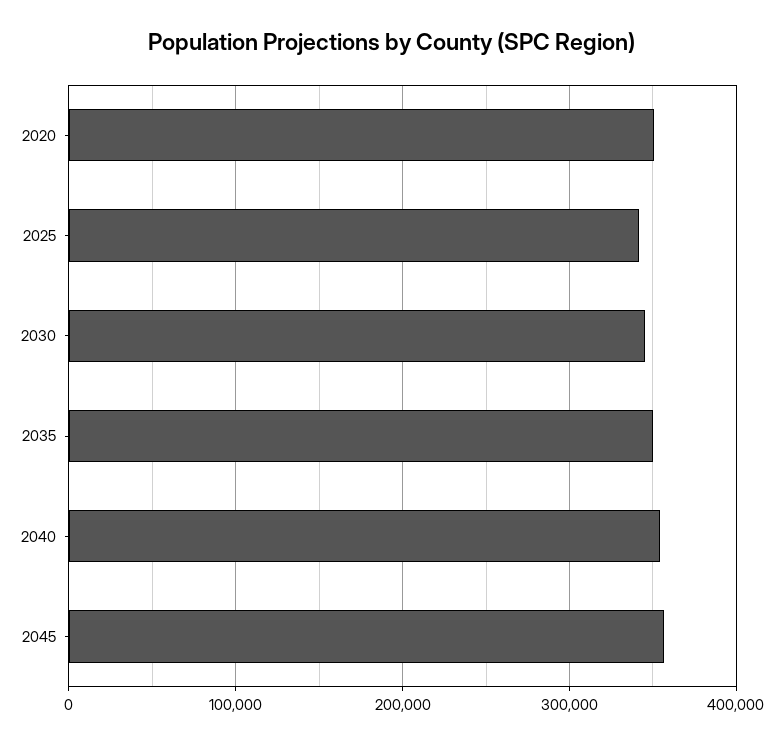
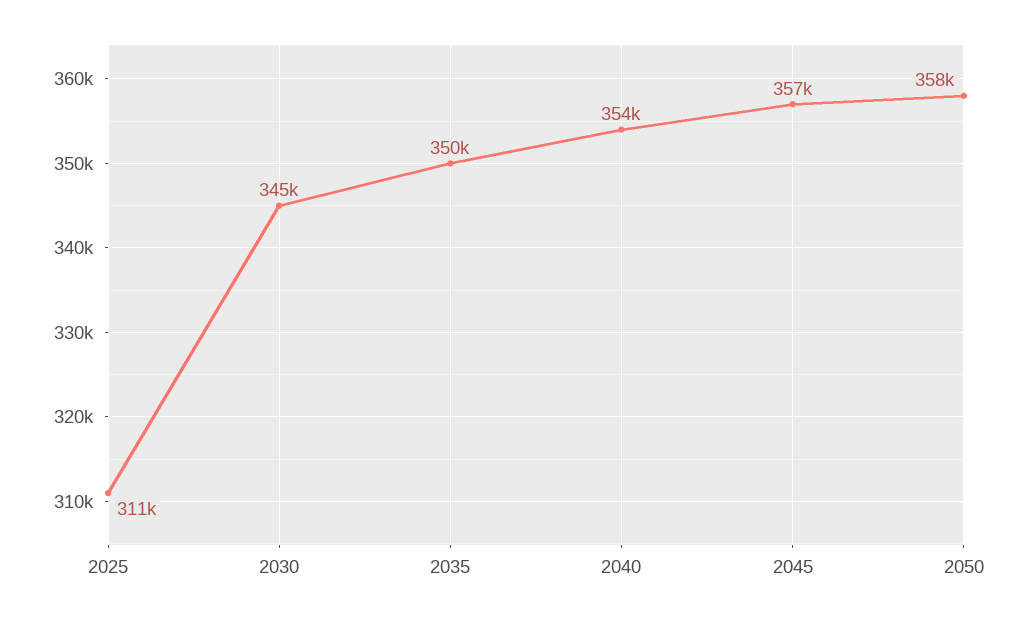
2020: 350000 -> none
2025: 340000 -> 311000
2050: none -> 358000

